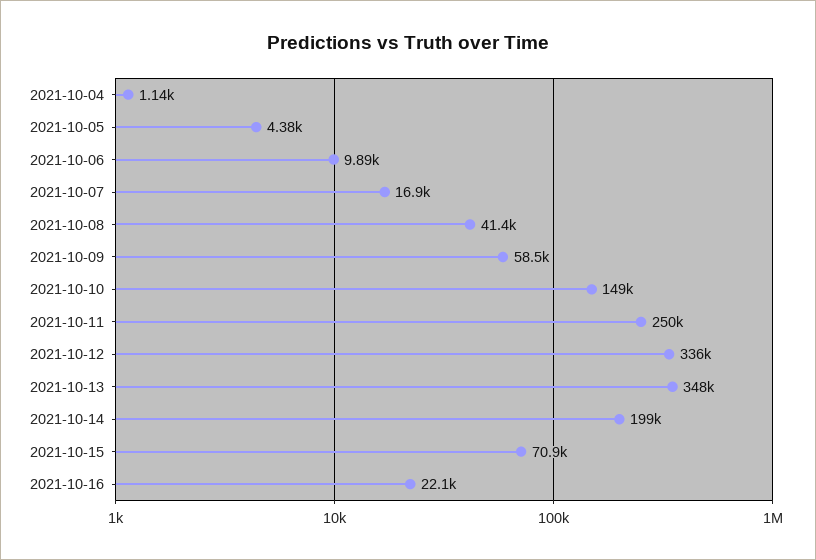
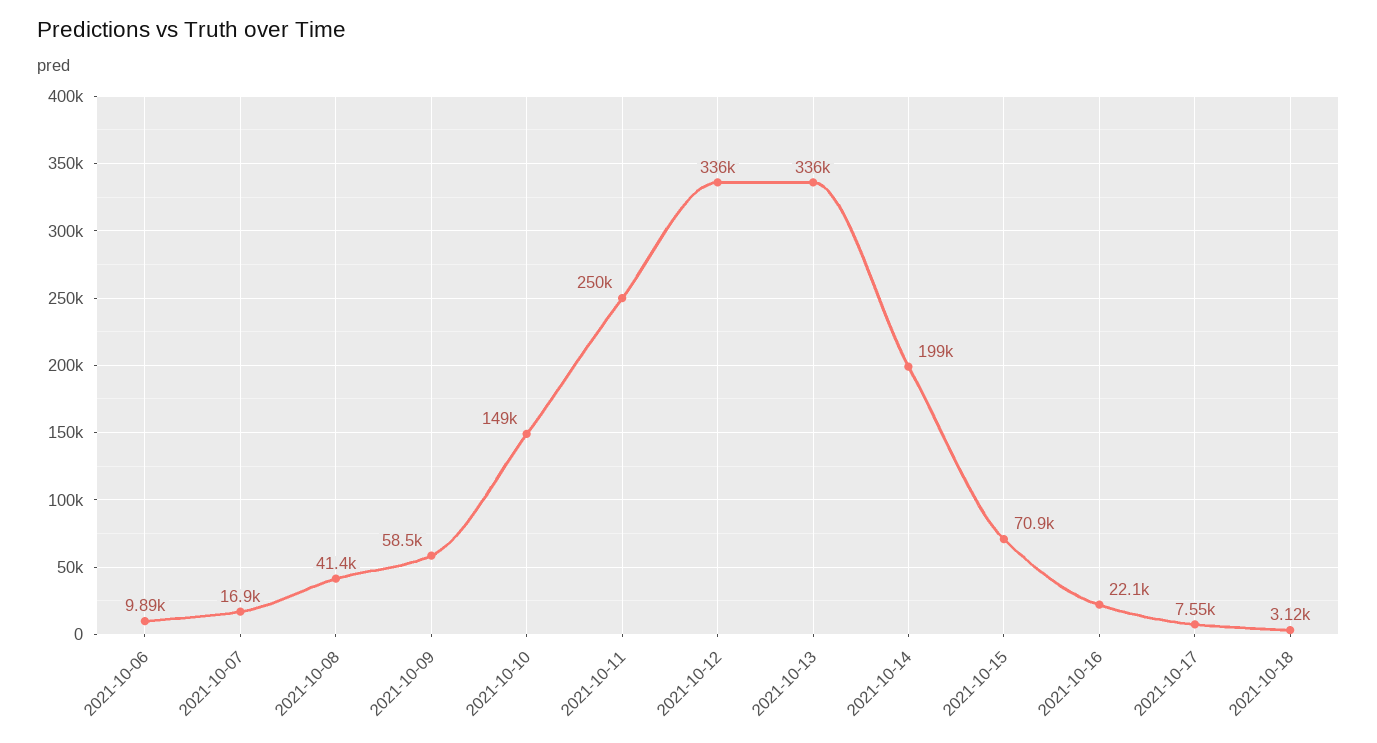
2021-10-04: 1140 -> none
2021-10-05: 4380 -> none
2021-10-13: 348000 -> 336000
2021-10-17: none -> 7550
2021-10-18: none -> 3120

